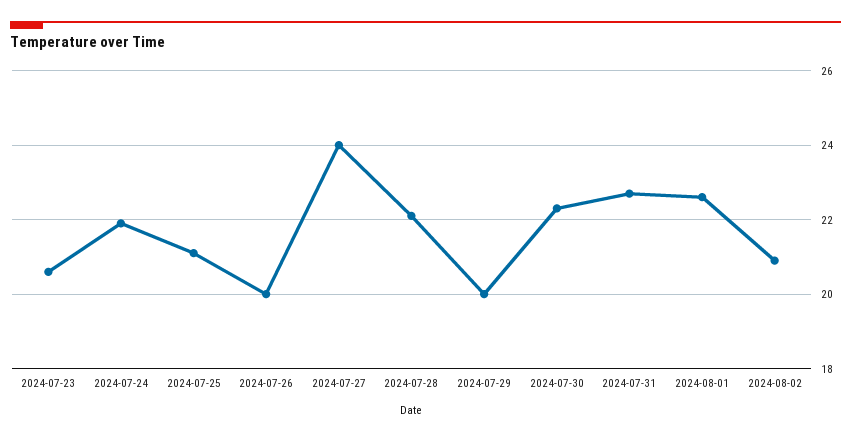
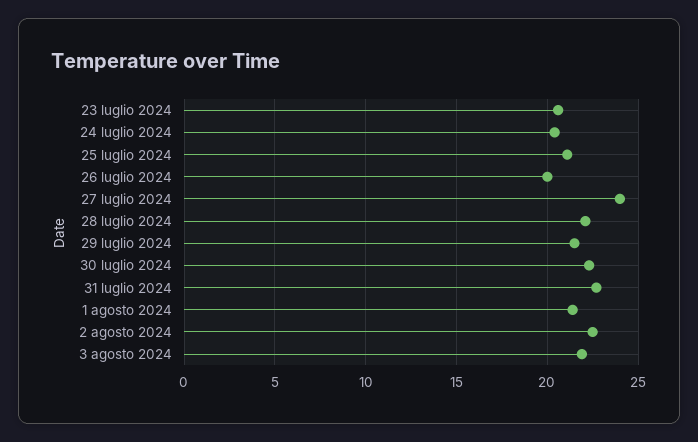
2024-07-24: 22 -> 20.5
2024-07-29: 20 -> 21.5
2024-08-01: 22.5 -> 21.5
2024-08-02: 21 -> 22.5
3 agosto 2024: none -> 22

